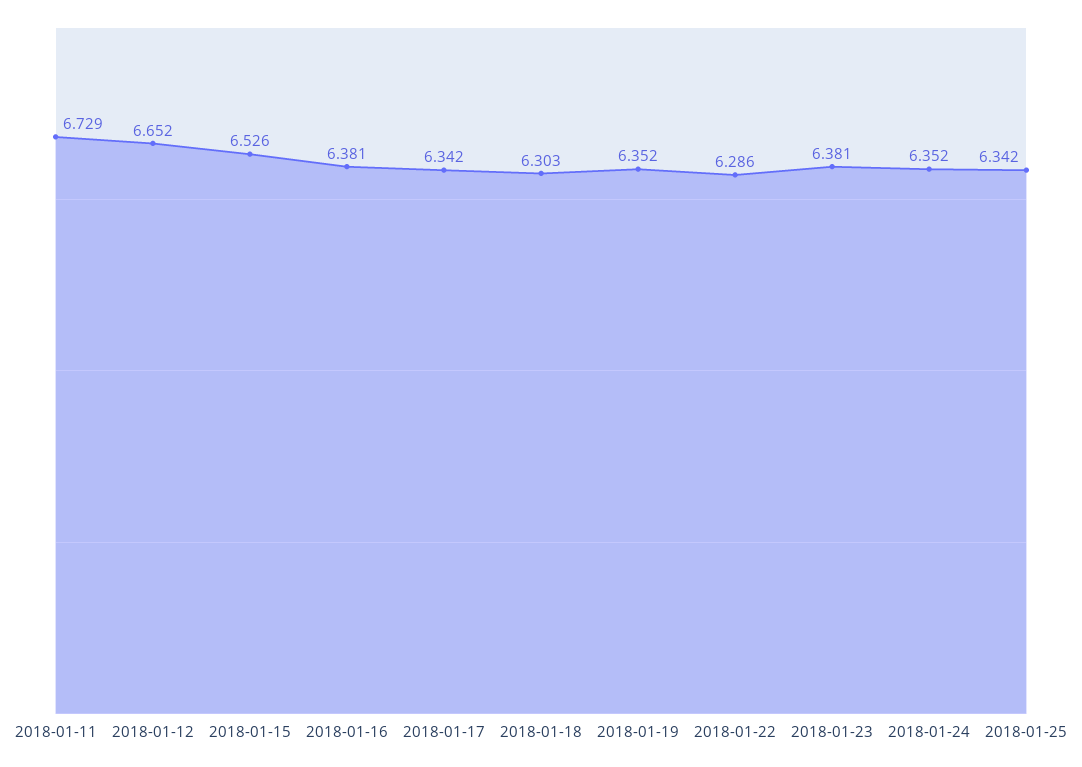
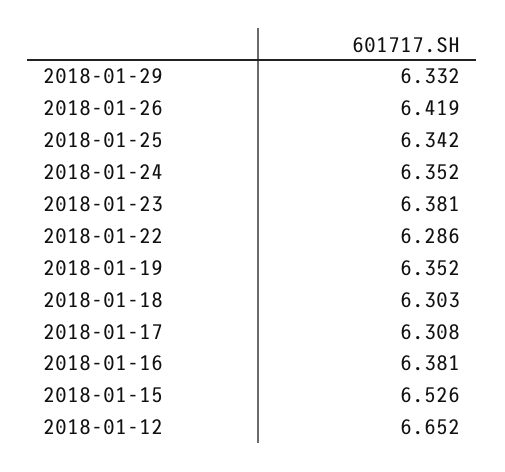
2018-01-11: 6.729 -> none
2018-01-17: 6.342 -> 6.308
2018-01-29: none -> 6.332
2018-01-26: none -> 6.419

